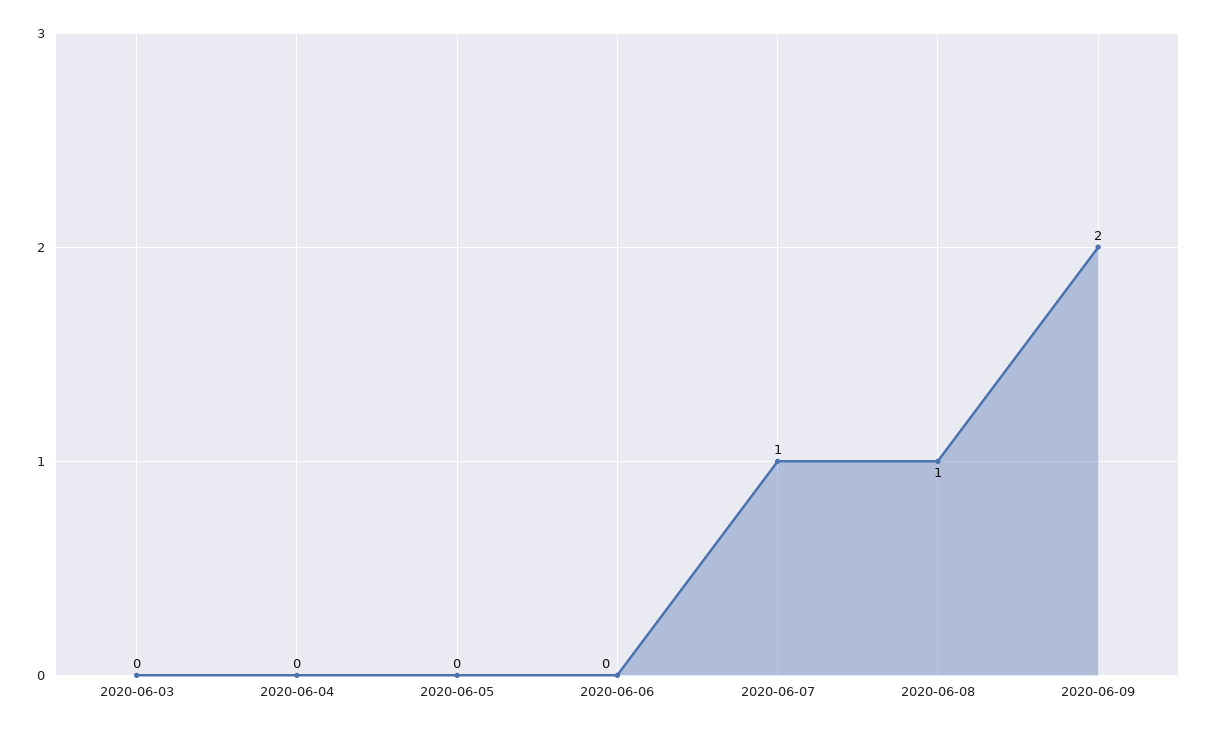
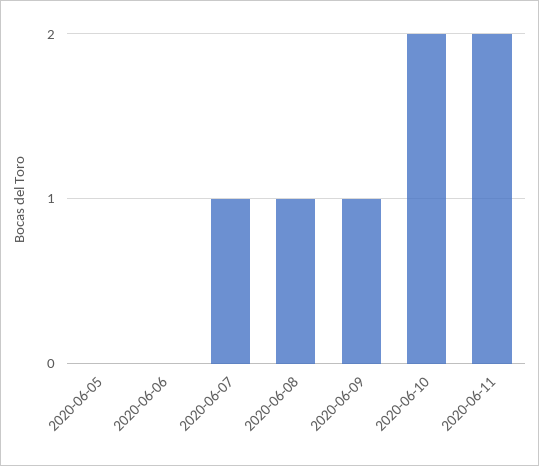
2020-06-03: 0 -> none
2020-06-04: 0 -> none
2020-06-09: 2 -> 1
2020-06-10: none -> 2
2020-06-11: none -> 2

